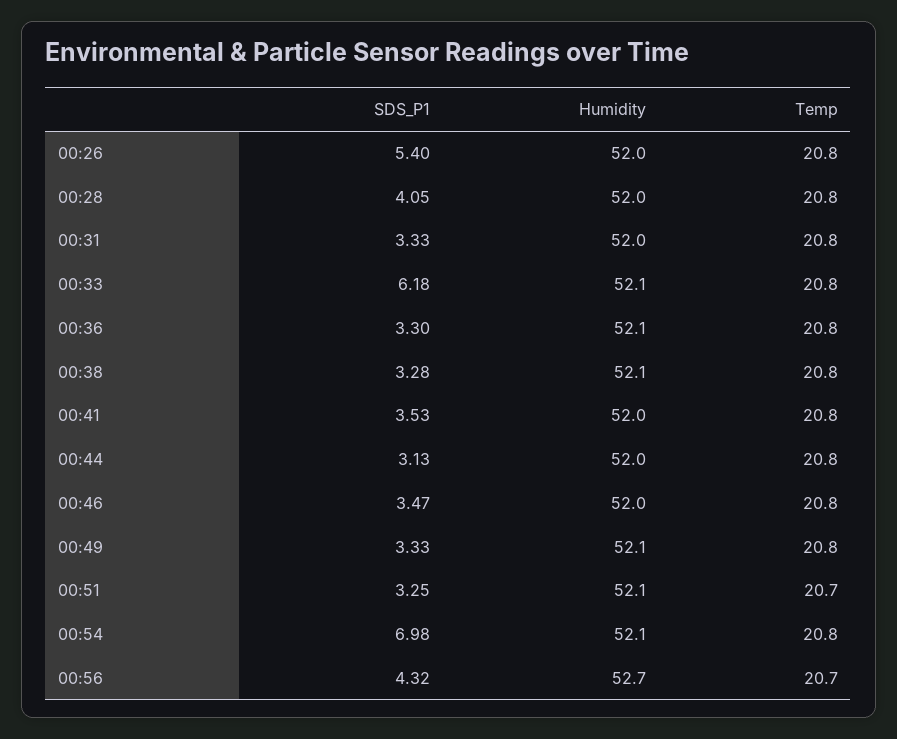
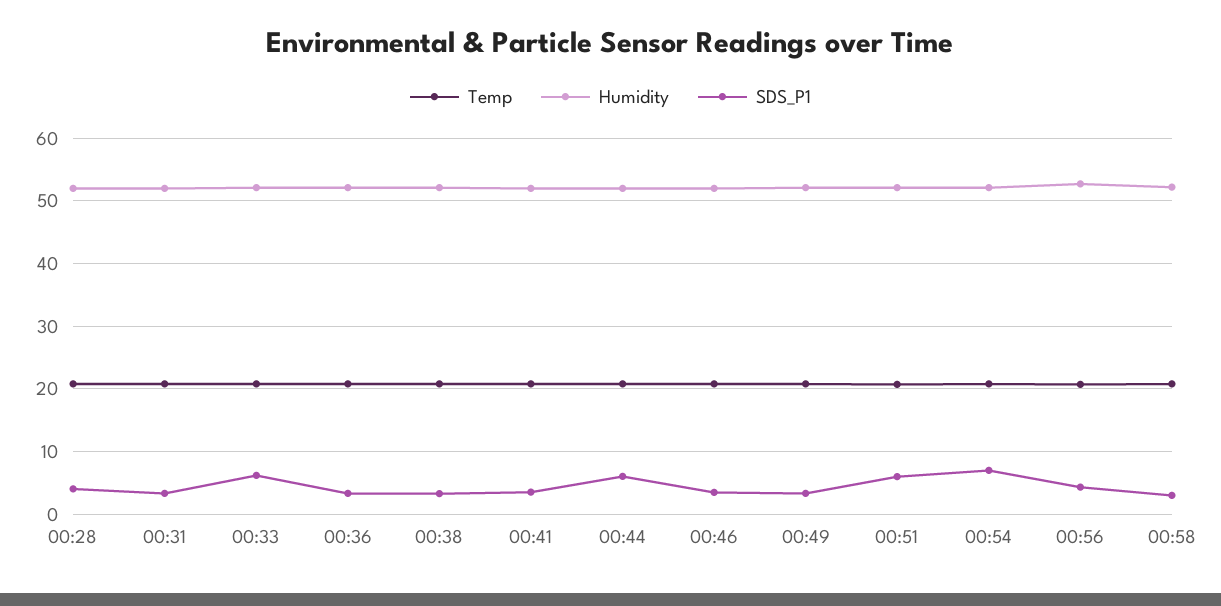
SDS_P1, 00:26: 5.4 -> none
Humidity, 00:26: 52 -> none
Temp, 00:26: 20.8 -> none
SDS_P1, 00:44: 3.13 -> 6
SDS_P1, 00:51: 3.25 -> 6
Temp, 00:58: none -> 21
Humidity, 00:58: none -> 52
SDS_P1, 00:58: none -> 3

